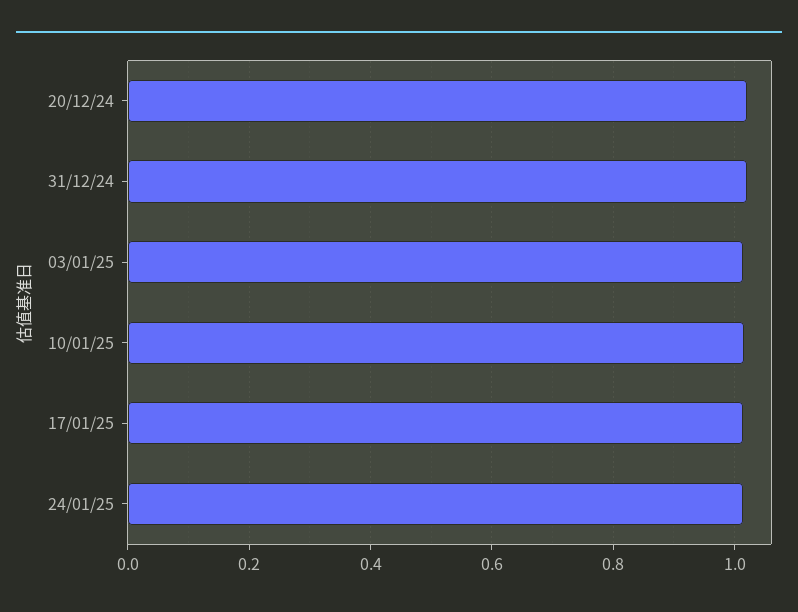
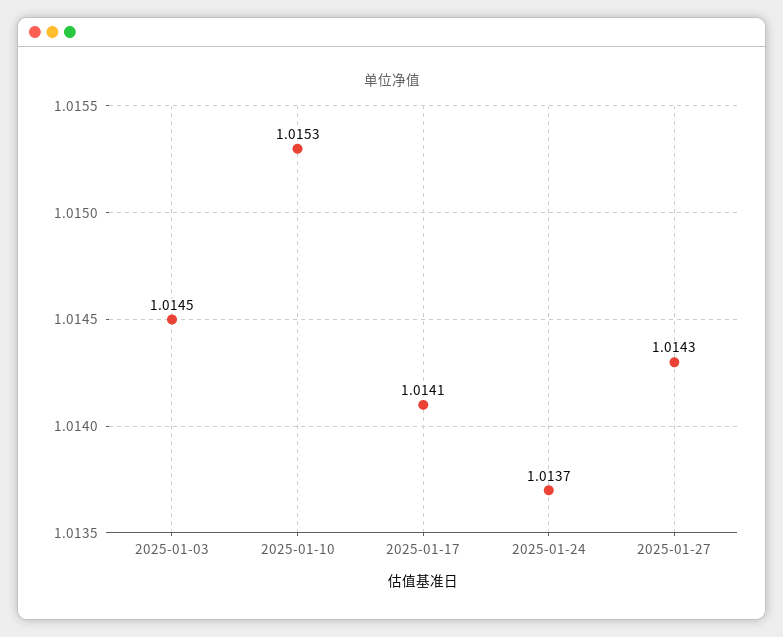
20/12/24: 1.02 -> none
31/12/24: 1.02 -> none
2025-01-27: none -> 1.0143

